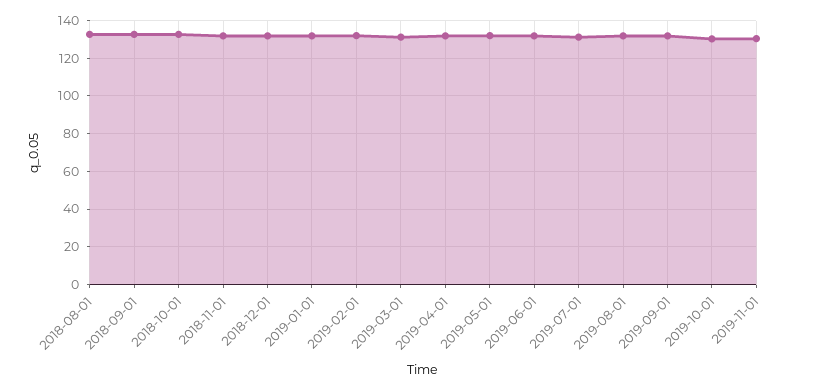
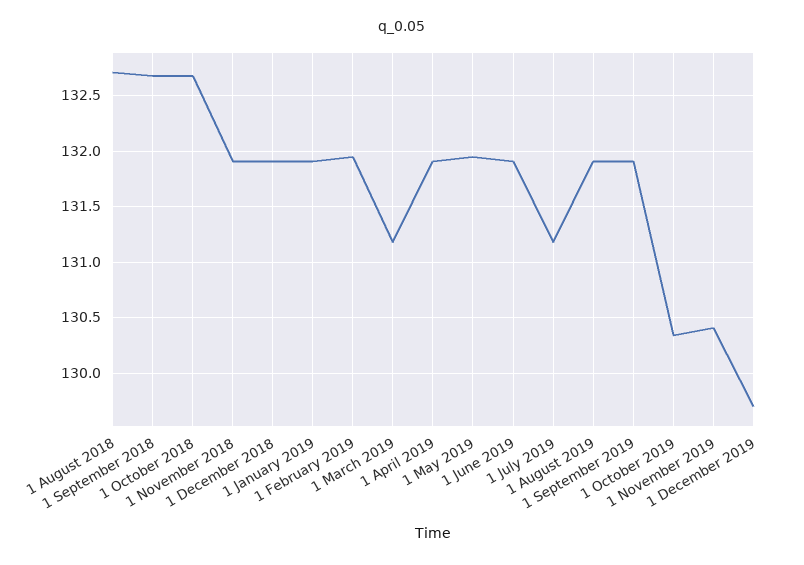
1 December 2019: none -> 129.7

